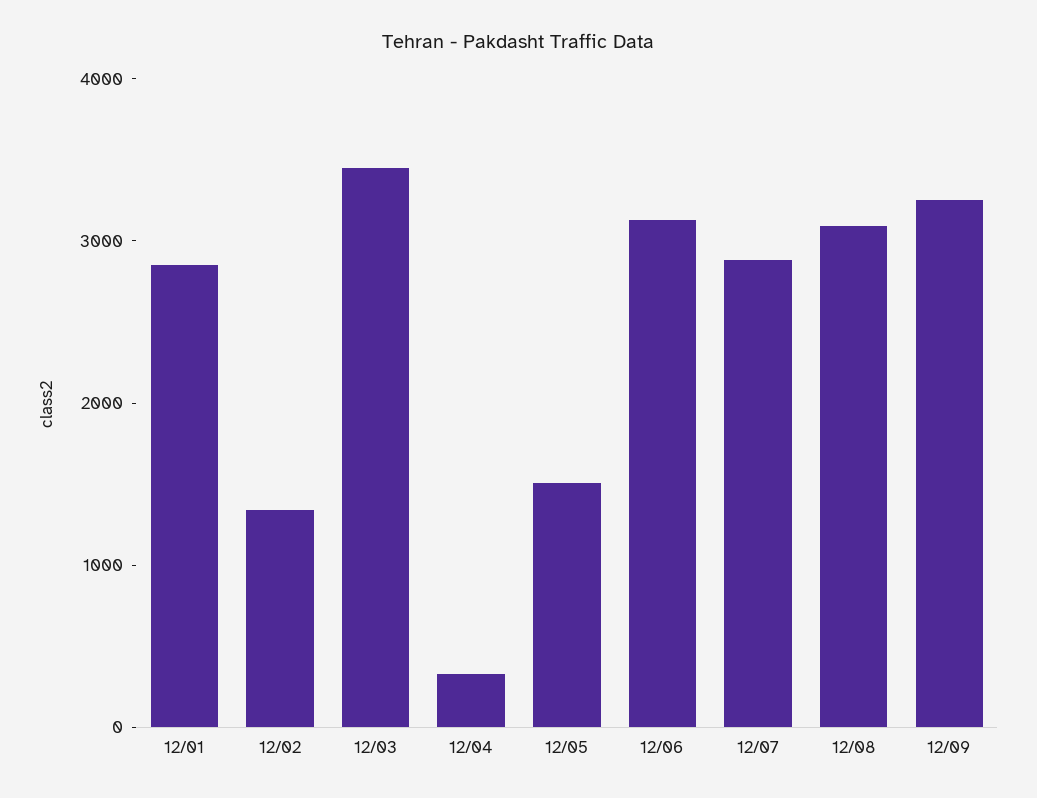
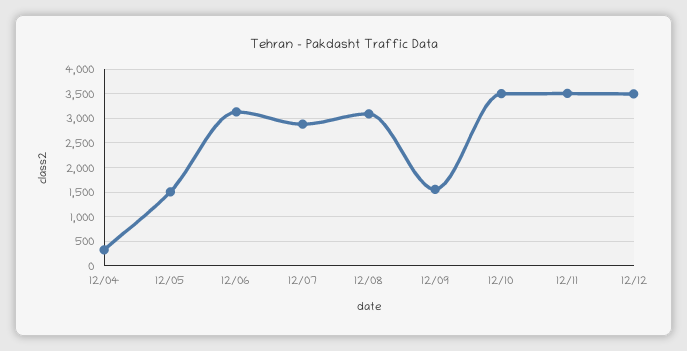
12/01: 2800 -> none
12/02: 1400 -> none
12/03: 3400 -> none
12/09: 3200 -> 1500
12/10: none -> 3500
12/11: none -> 3500
12/12: none -> 3500

